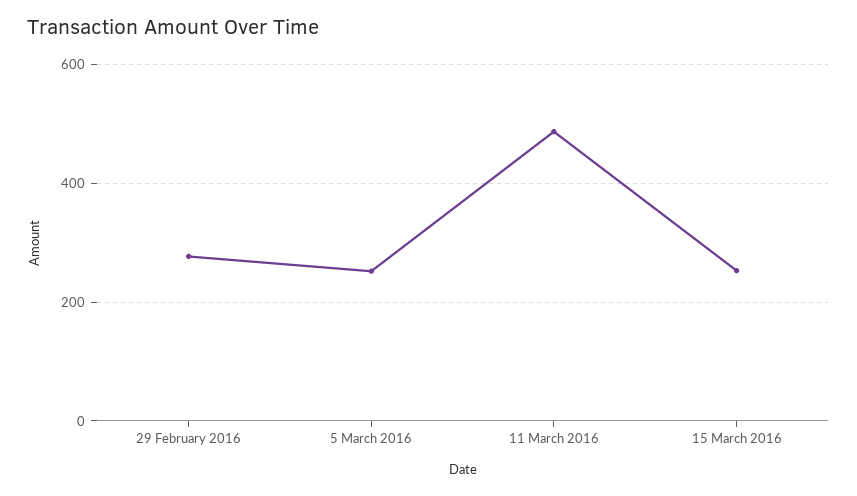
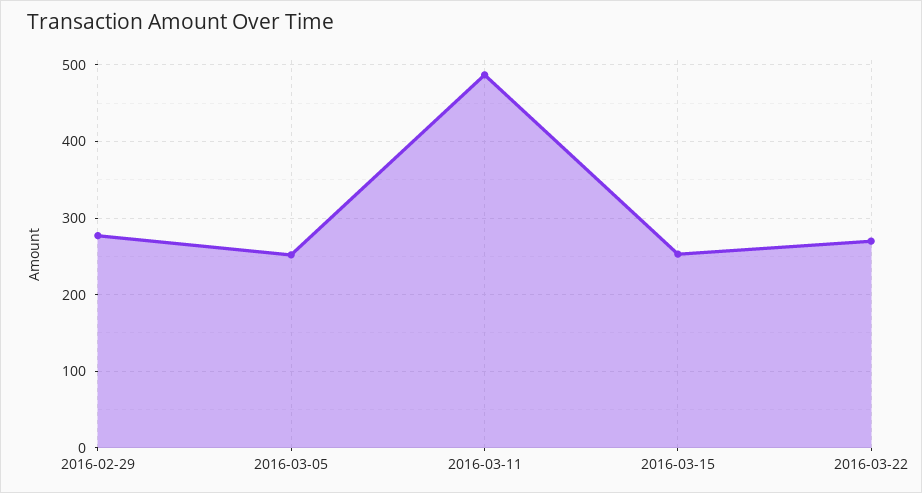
2016-03-22: none -> 270

